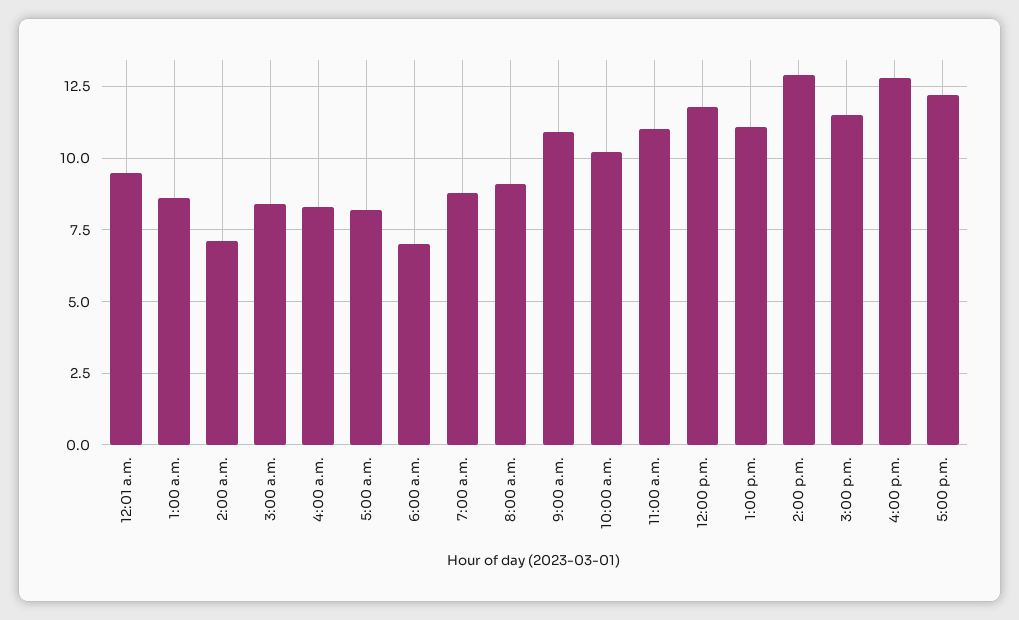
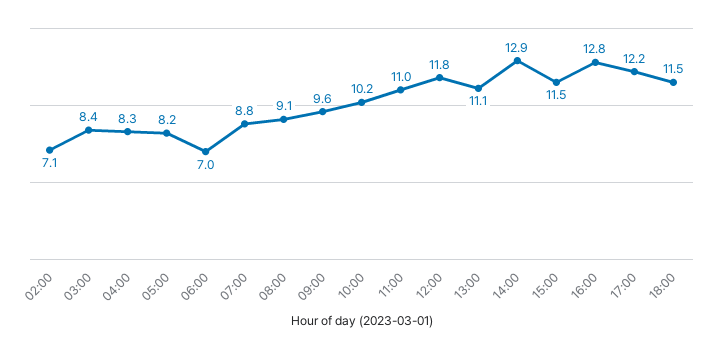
12:01 a.m.: 9.5 -> none
1:00 a.m.: 8.5 -> none
9:00 a.m.: 11 -> 9.6
18:00: none -> 11.5

